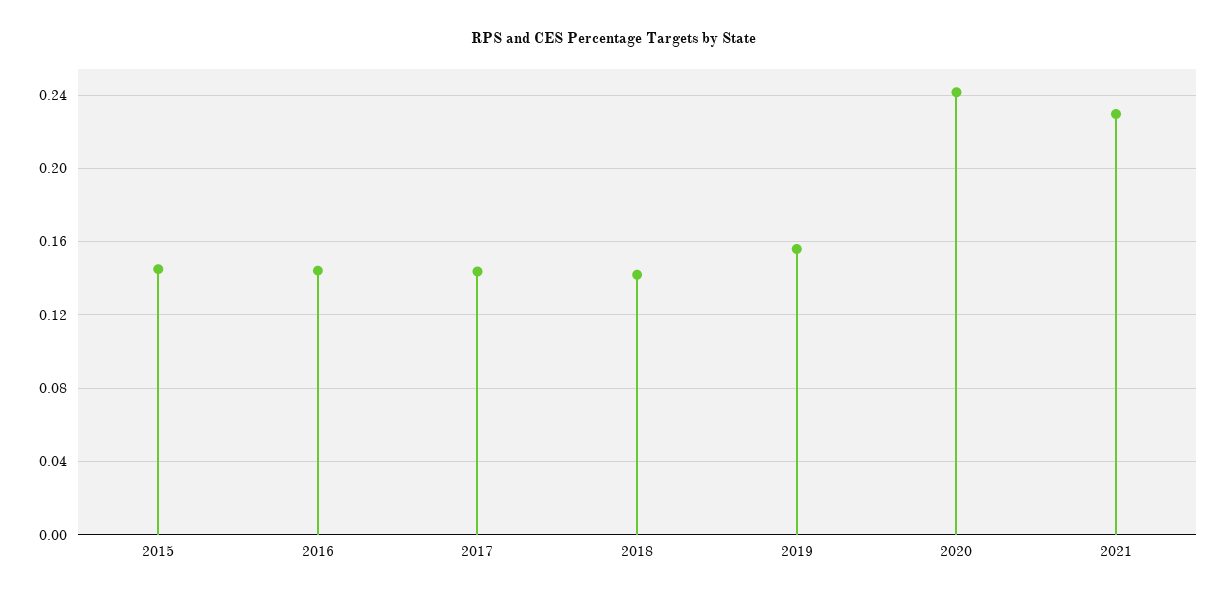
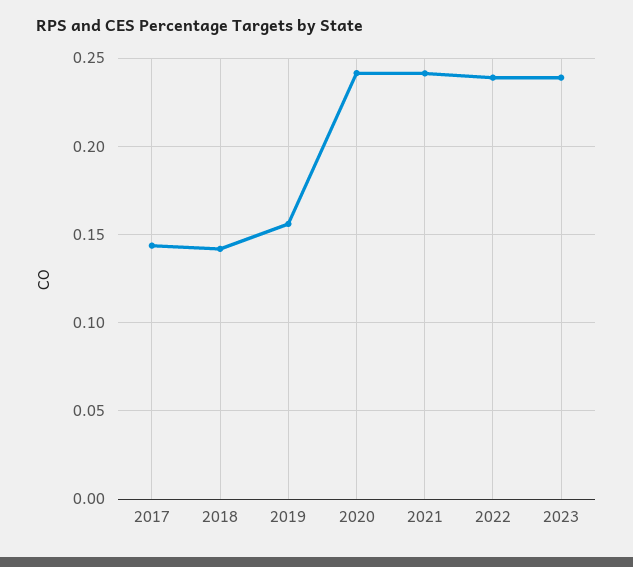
2015: 0.145 -> none
2016: 0.145 -> none
2021: 0.23 -> 0.24
2022: none -> 0.24
2023: none -> 0.24

